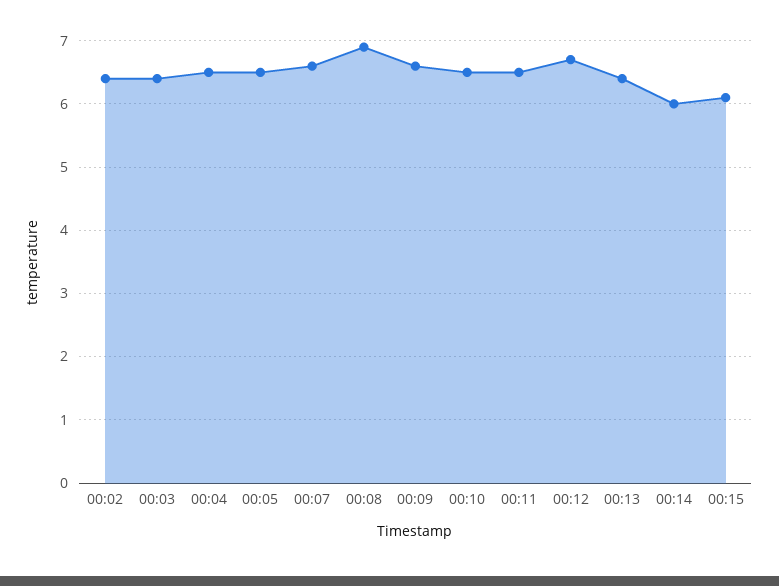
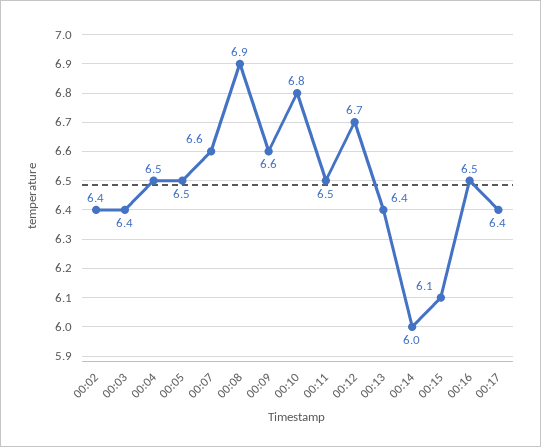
00:10: 6.5 -> 6.8
00:16: none -> 6.5
00:17: none -> 6.4

